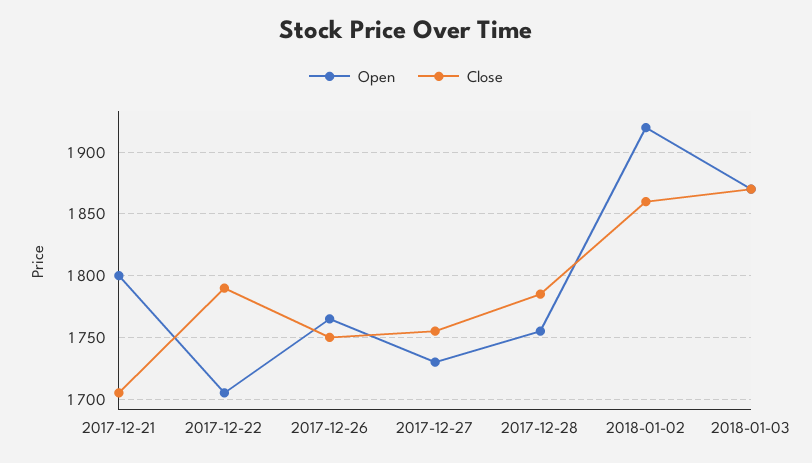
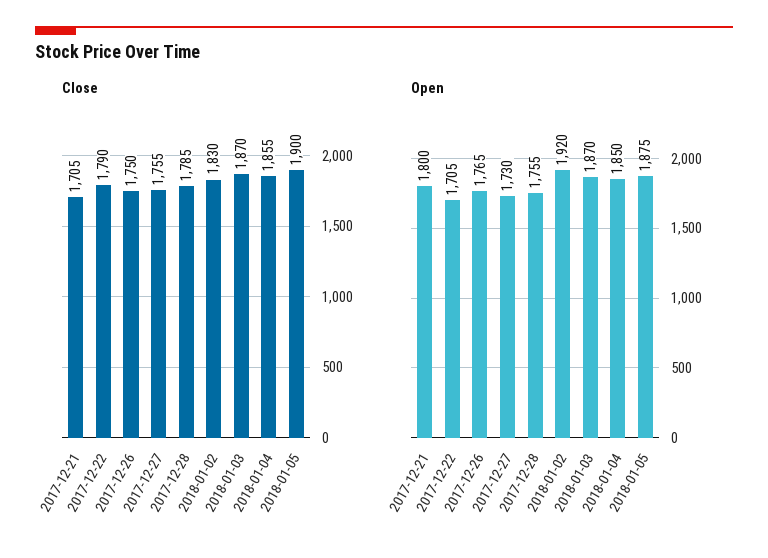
Close, 2018-01-02: 1860 -> 1830
Close, 2018-01-04: none -> 1855
Close, 2018-01-05: none -> 1900
Open, 2018-01-04: none -> 1850
Open, 2018-01-05: none -> 1875

